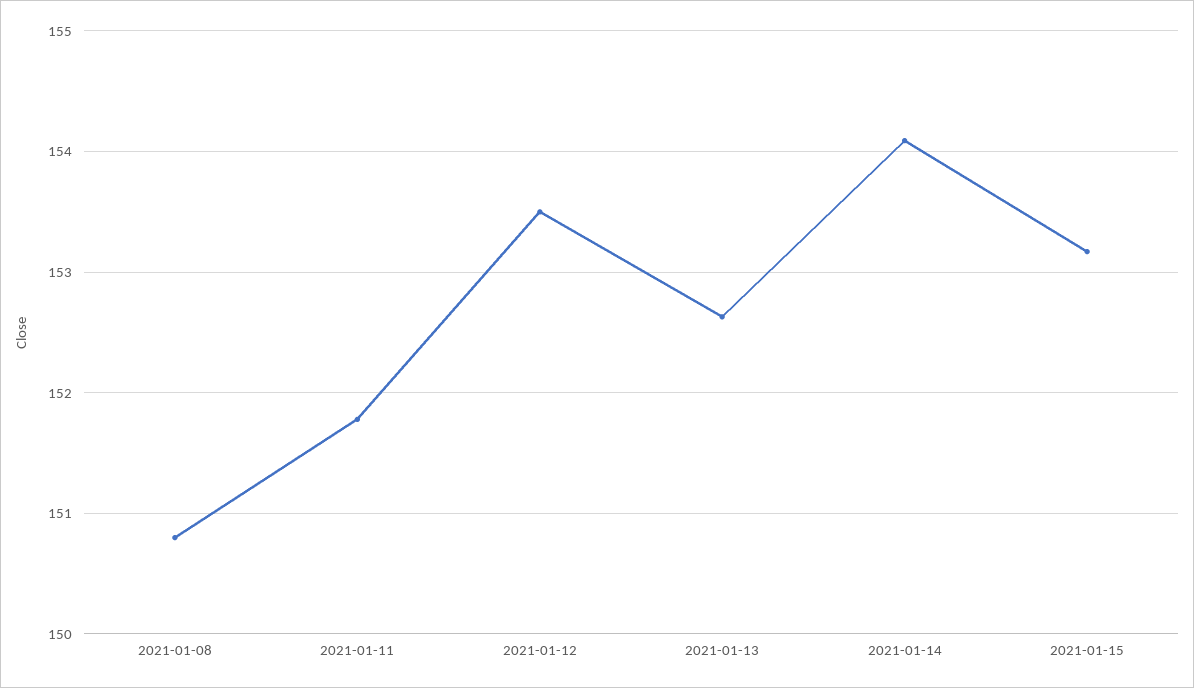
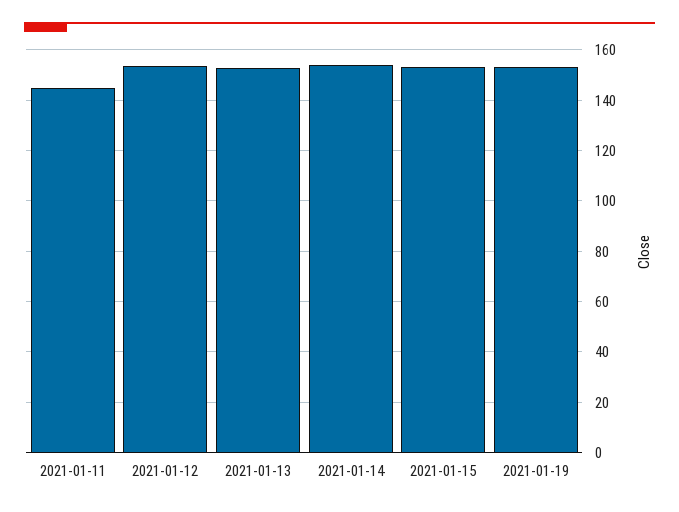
2021-01-08: 150.8 -> none
2021-01-11: 151.8 -> 145
2021-01-19: none -> 152.5

